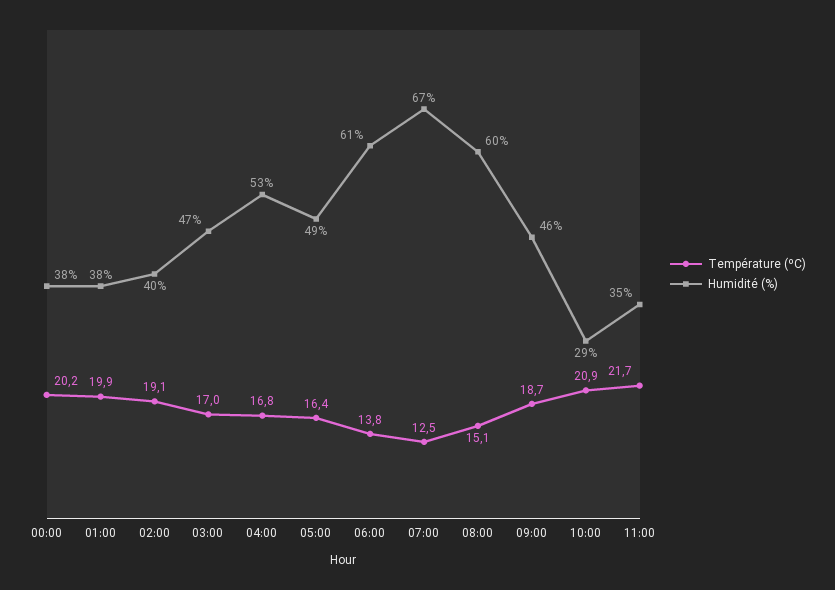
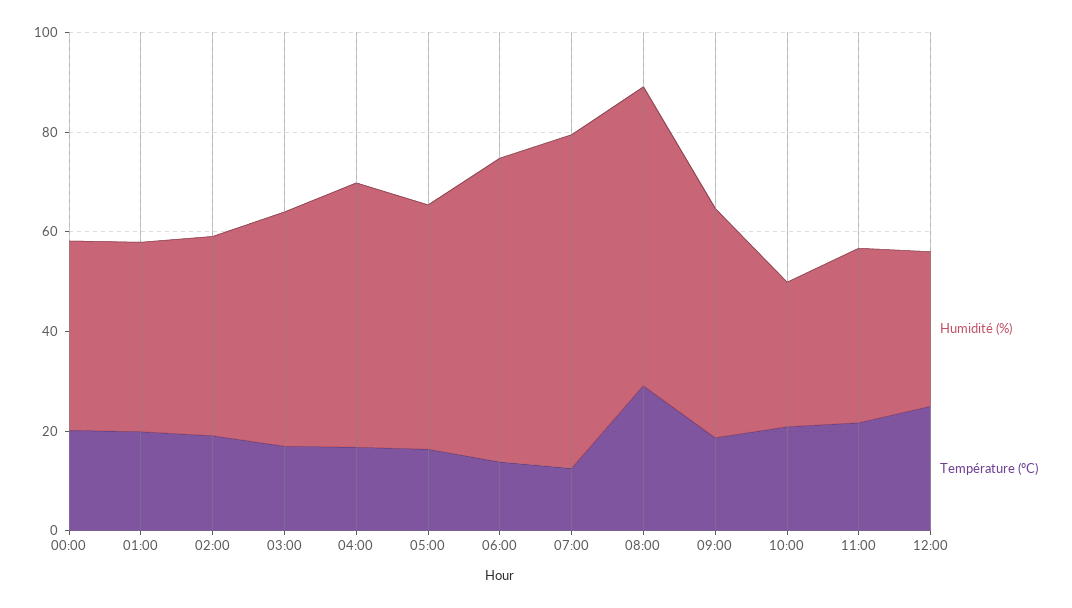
Température (ºC), 08:00: 15.1 -> 30
Humidité (%), 12:00: none -> 30
Température (ºC), 12:00: none -> 25

